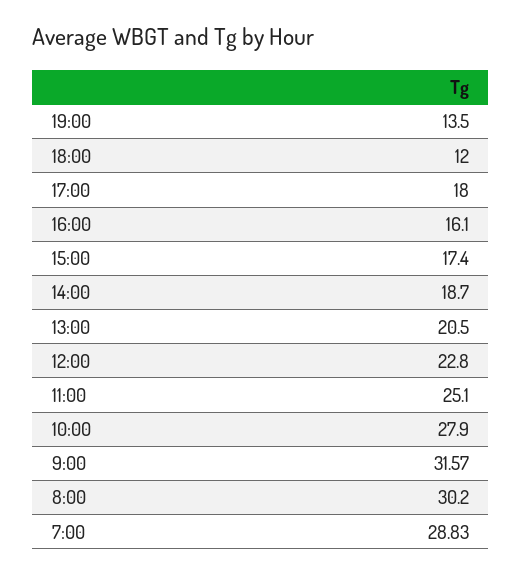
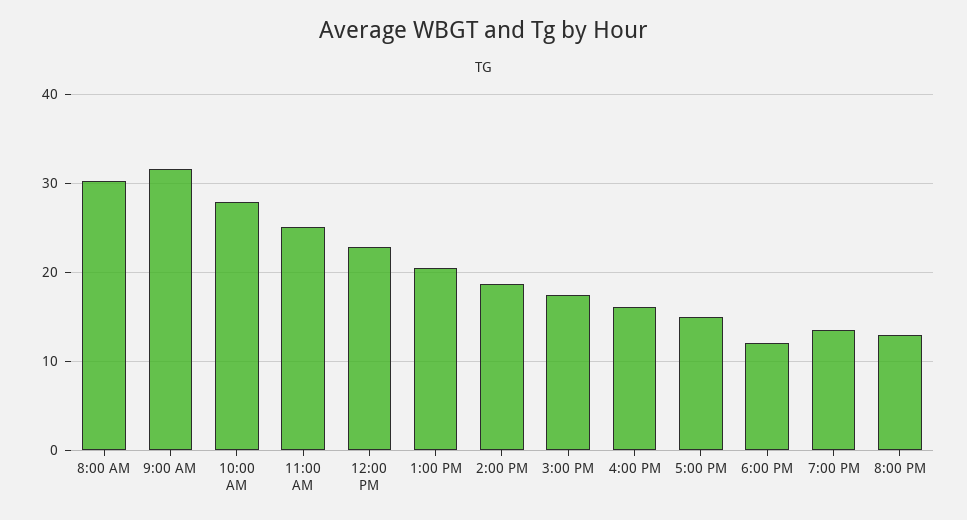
17:00: 18 -> 15
7:00: 28.83 -> none
8:00 PM: none -> 13

